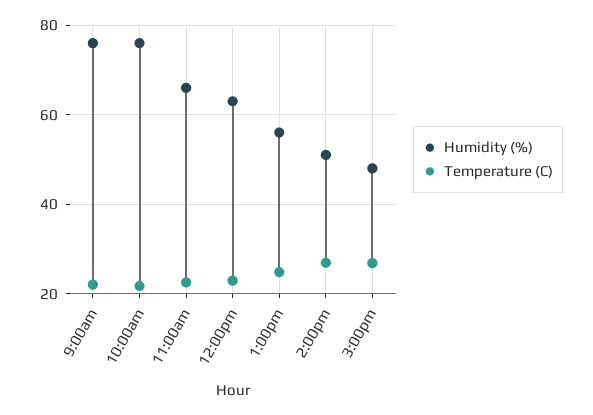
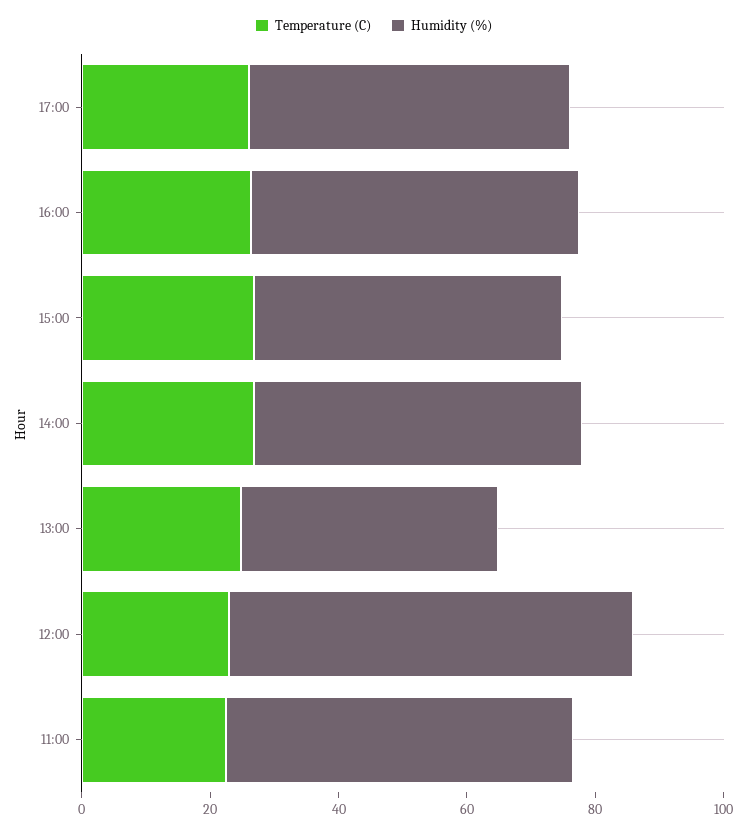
Humidity (%), 9:00am: 76 -> none
Temperature (C), 9:00am: 22 -> none
Humidity (%), 10:00am: 76 -> none
Temperature (C), 10:00am: 22 -> none
Humidity (%), 11:00am: 66 -> 55
Humidity (%), 1:00pm: 56 -> 40
Temperature (C), 17:00: none -> 25
Humidity (%), 17:00: none -> 50
Temperature (C), 16:00: none -> 25
Humidity (%), 16:00: none -> 50

